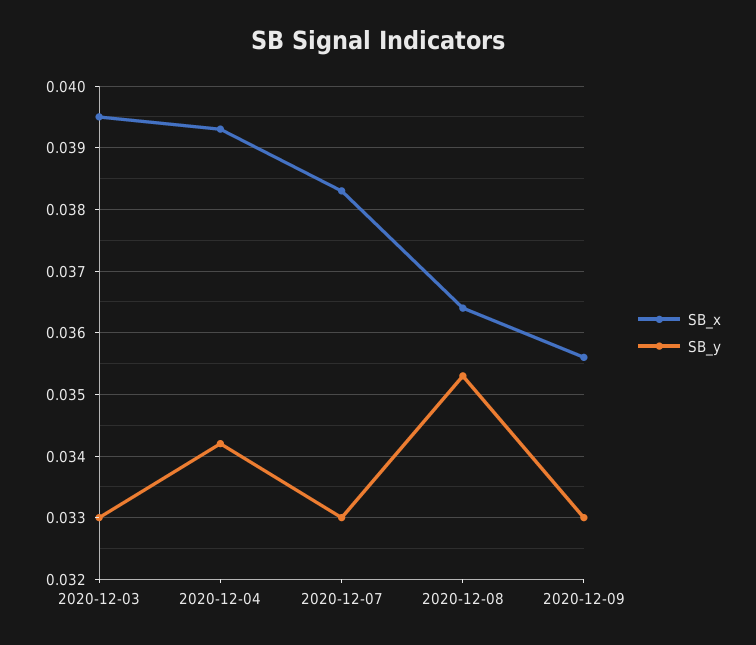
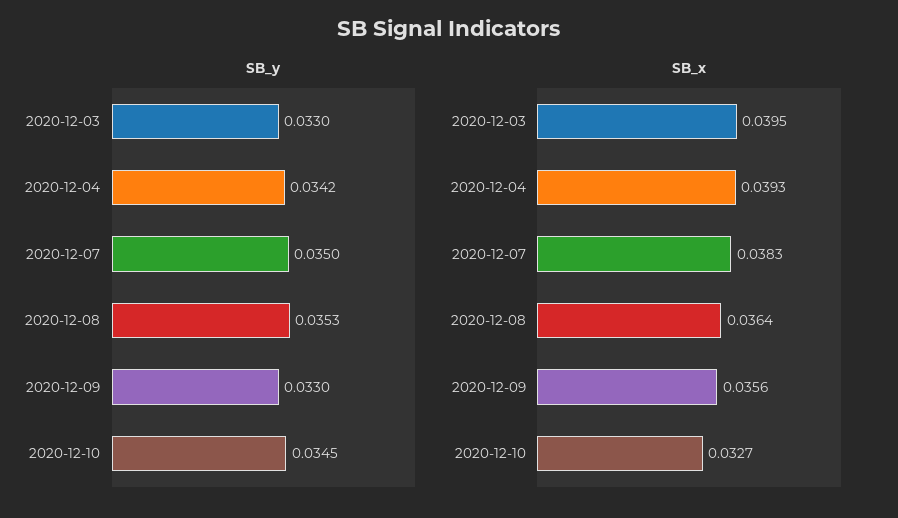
SB_y, 2020-12-07: 0.033 -> 0.035
SB_y, 2020-12-10: none -> 0.0345
SB_x, 2020-12-10: none -> 0.0327

